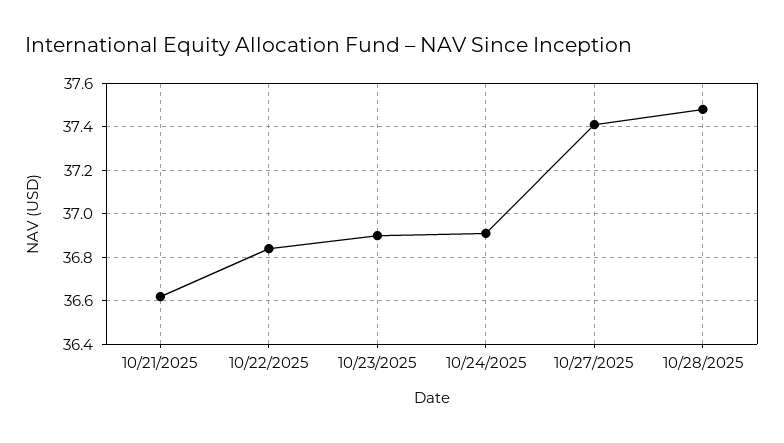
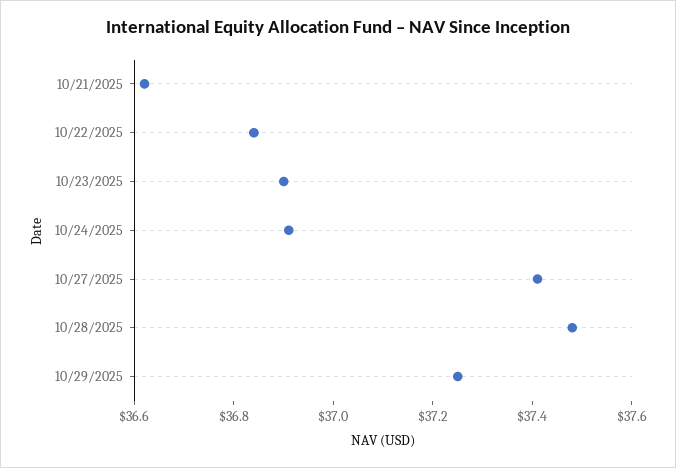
10/29/2025: none -> 37.25

